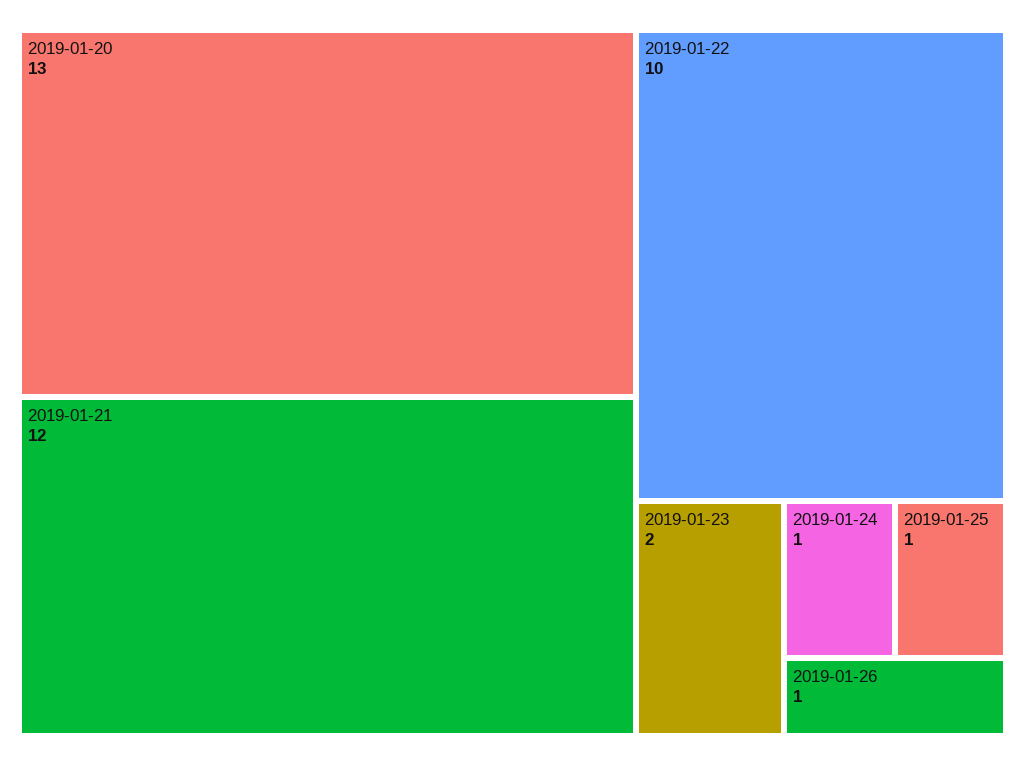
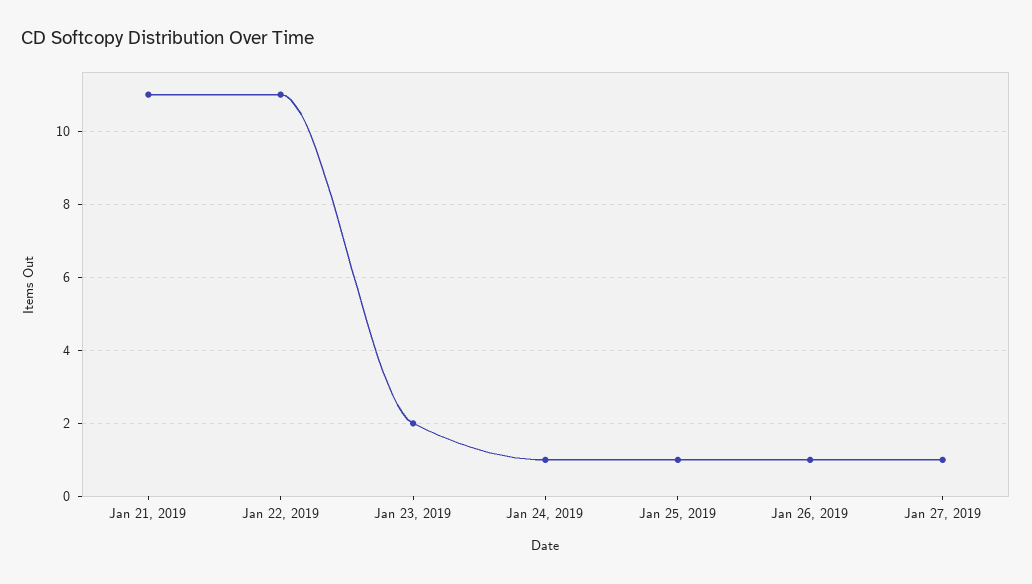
2019-01-20: 13 -> none
2019-01-21: 12 -> 11
2019-01-22: 10 -> 11
Jan 27, 2019: none -> 1

